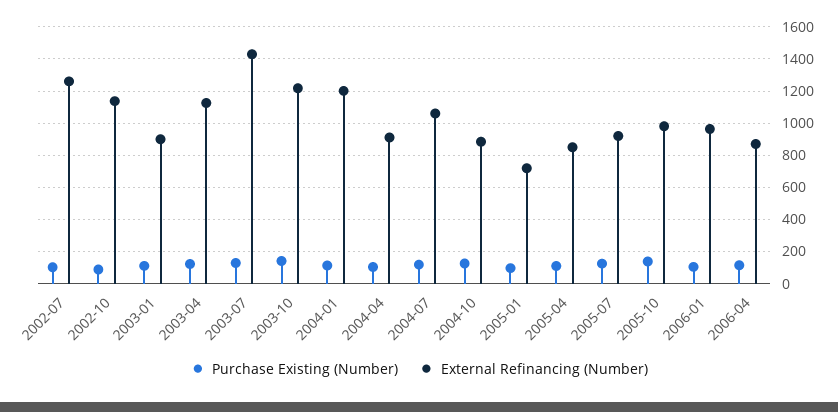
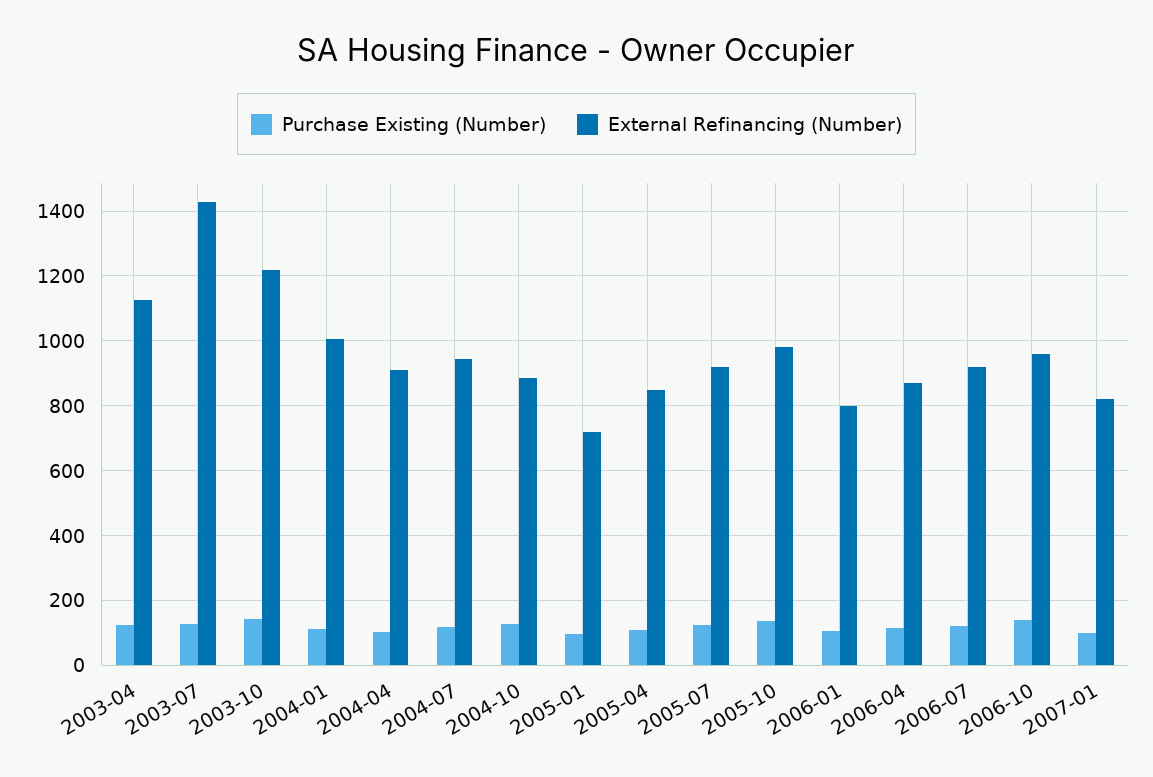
Purchase Existing (Number), 2002-07: 100 -> none
External Refinancing (Number), 2002-07: 1250 -> none
Purchase Existing (Number), 2002-10: 100 -> none
External Refinancing (Number), 2002-10: 1150 -> none
Purchase Existing (Number), 2003-01: 100 -> none
External Refinancing (Number), 2003-01: 900 -> none
External Refinancing (Number), 2004-01: 1200 -> 1000
External Refinancing (Number), 2004-07: 1050 -> 940
External Refinancing (Number), 2006-01: 950 -> 800
Purchase Existing (Number), 2006-07: none -> 120
External Refinancing (Number), 2006-07: none -> 920
Purchase Existing (Number), 2006-10: none -> 140
External Refinancing (Number), 2006-10: none -> 960
Purchase Existing (Number), 2007-01: none -> 100
External Refinancing (Number), 2007-01: none -> 820

